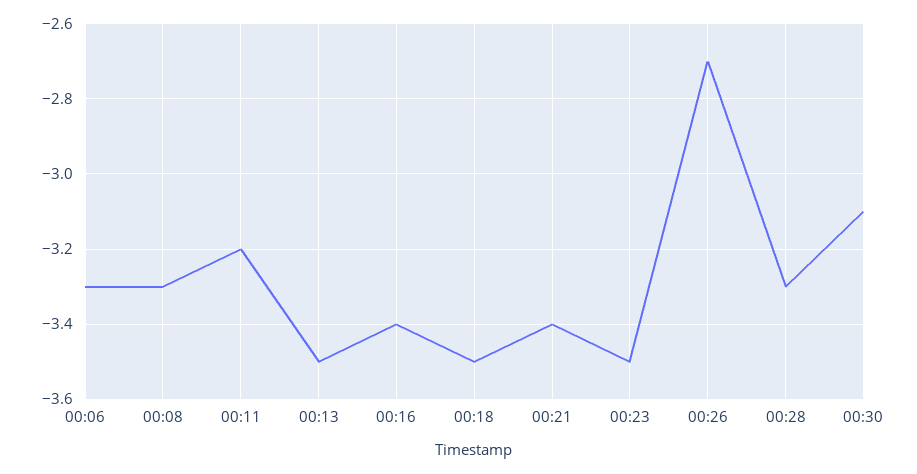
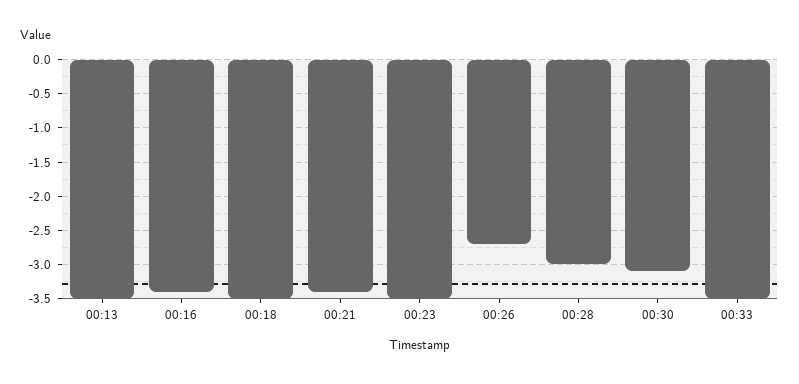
00:06: -3.3 -> none
00:08: -3.3 -> none
00:11: -3.2 -> none
00:28: -3.3 -> -3
00:33: none -> -3.5

